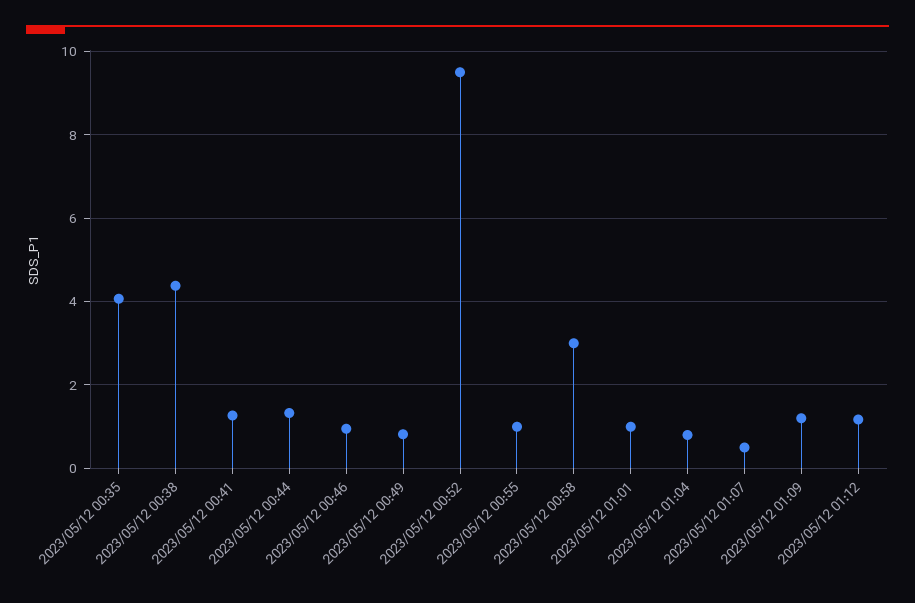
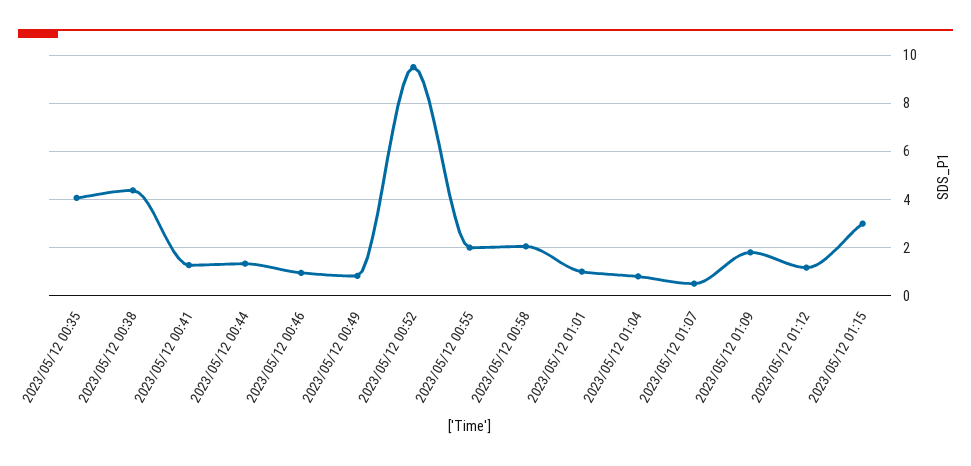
2023/05/12 00:55: 1 -> 2
2023/05/12 00:58: 3 -> 2
2023/05/12 01:09: 1.2 -> 1.75
2023/05/12 01:15: none -> 3

